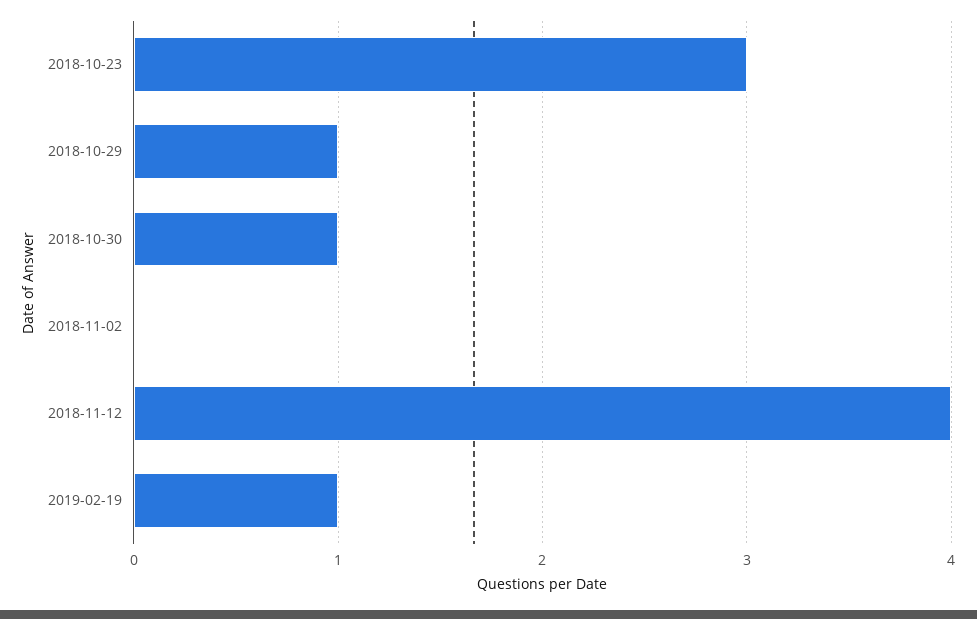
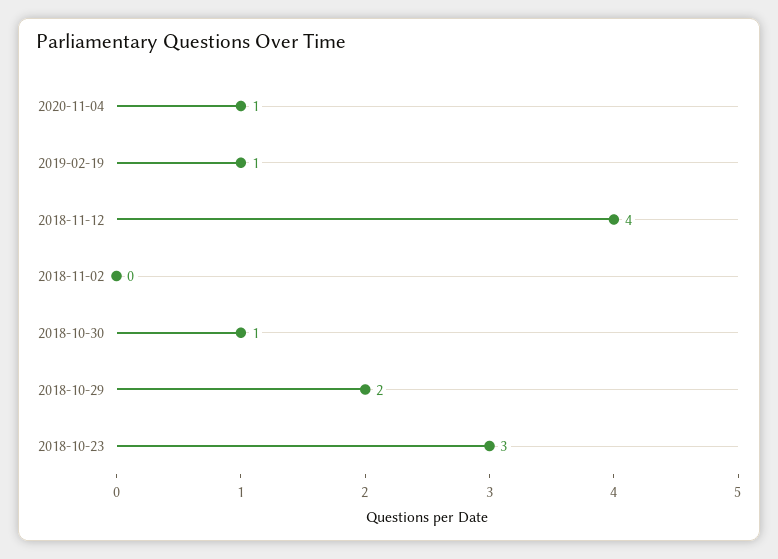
2018-10-29: 1 -> 2
2020-11-04: none -> 1

